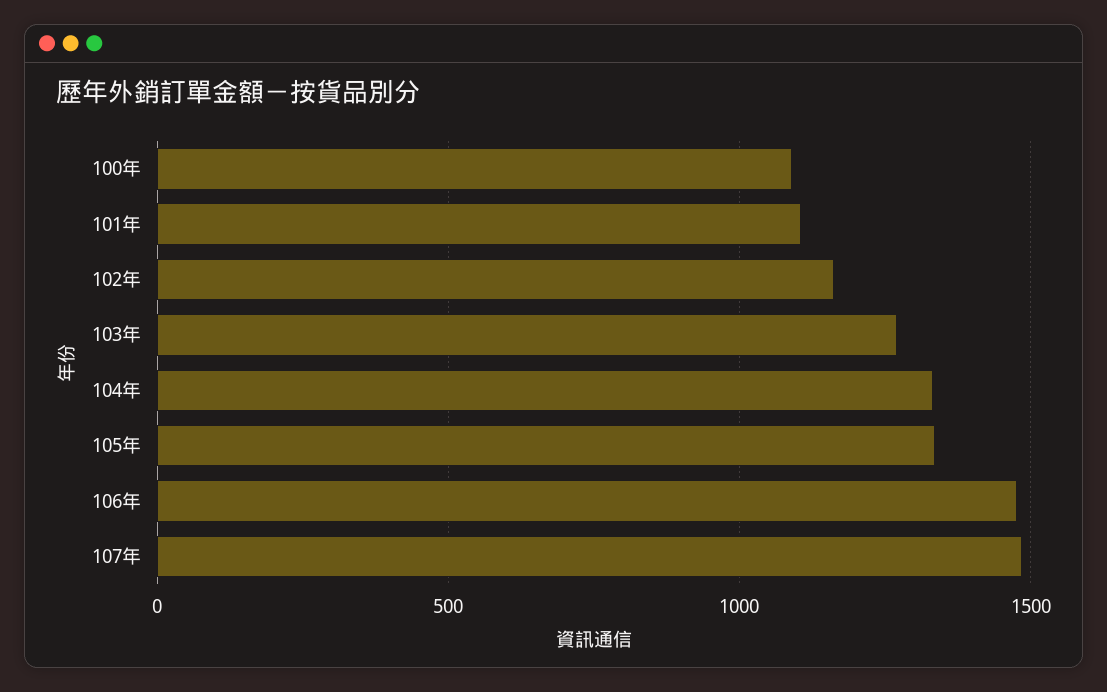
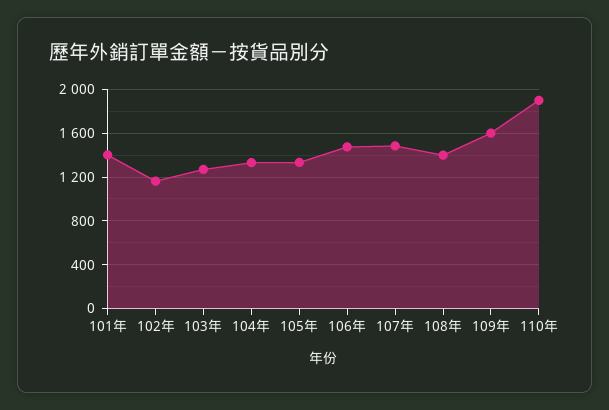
100年: 1100 -> none
101年: 1100 -> 1400
108年: none -> 1400
109年: none -> 1600
110年: none -> 1900

